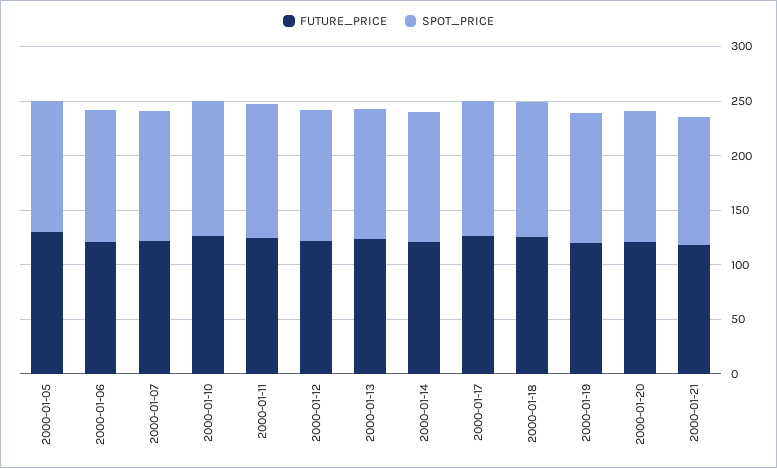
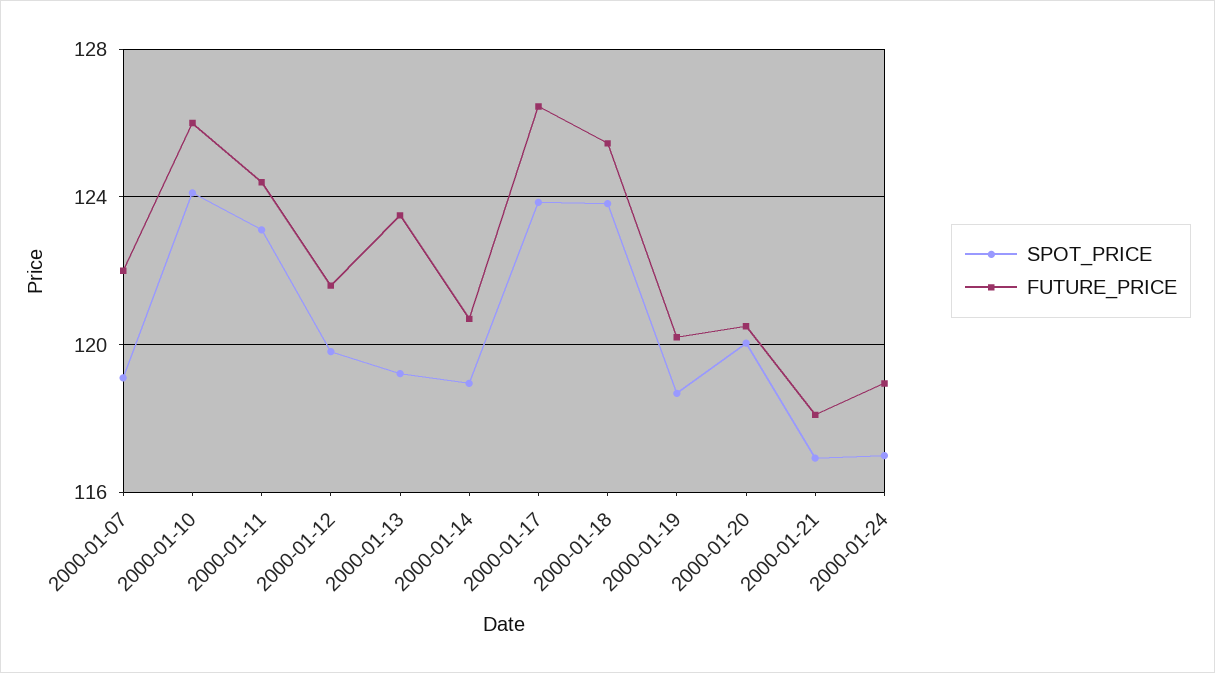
FUTURE_PRICE, 2000-01-05: 130 -> none
SPOT_PRICE, 2000-01-05: 120 -> none
FUTURE_PRICE, 2000-01-06: 120 -> none
SPOT_PRICE, 2000-01-06: 120 -> none
SPOT_PRICE, 2000-01-24: none -> 117
FUTURE_PRICE, 2000-01-24: none -> 119

